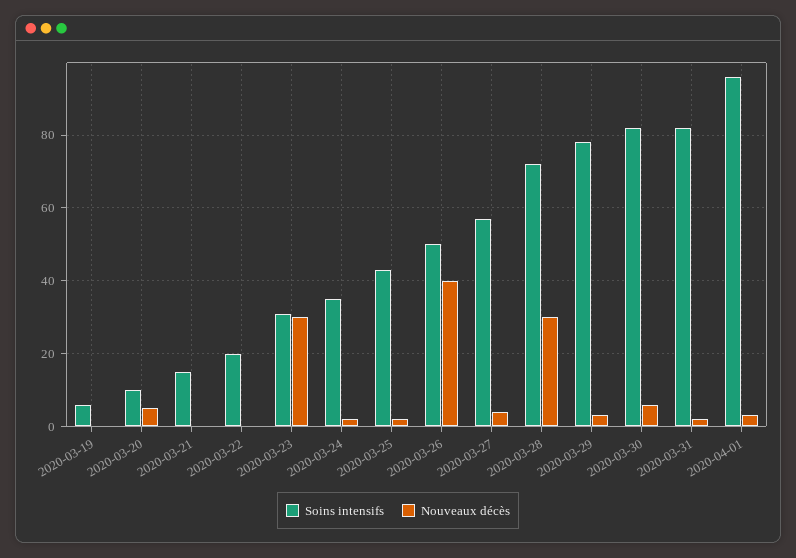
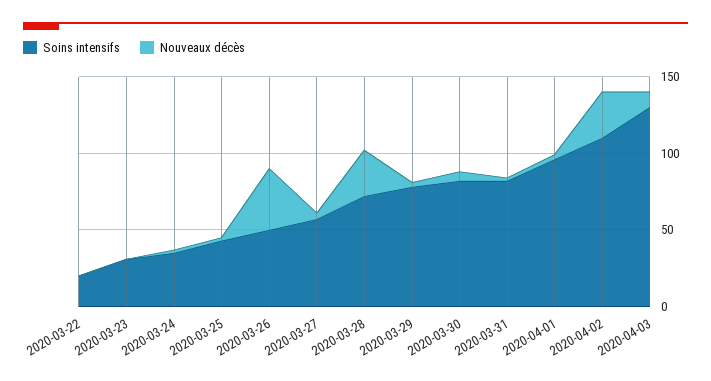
Soins intensifs, 2020-03-19: 5 -> none
Nouveaux décès, 2020-03-19: 0 -> none
Soins intensifs, 2020-03-20: 10 -> none
Nouveaux décès, 2020-03-20: 5 -> none
Soins intensifs, 2020-03-21: 15 -> none
Nouveaux décès, 2020-03-21: 0 -> none
Nouveaux décès, 2020-03-23: 30 -> 0
Soins intensifs, 2020-04-02: none -> 110
Nouveaux décès, 2020-04-02: none -> 30
Soins intensifs, 2020-04-03: none -> 130
Nouveaux décès, 2020-04-03: none -> 10

